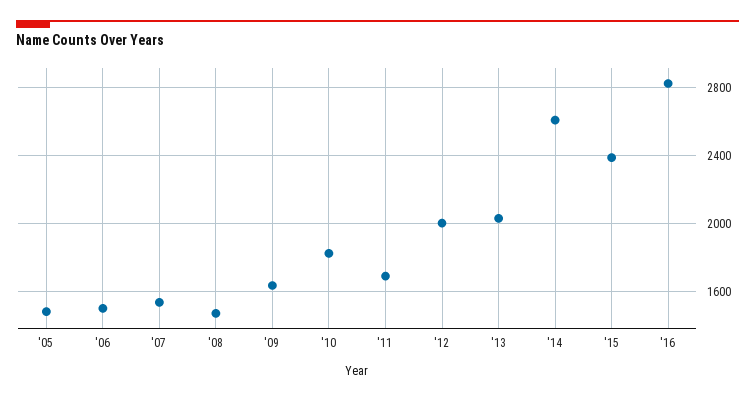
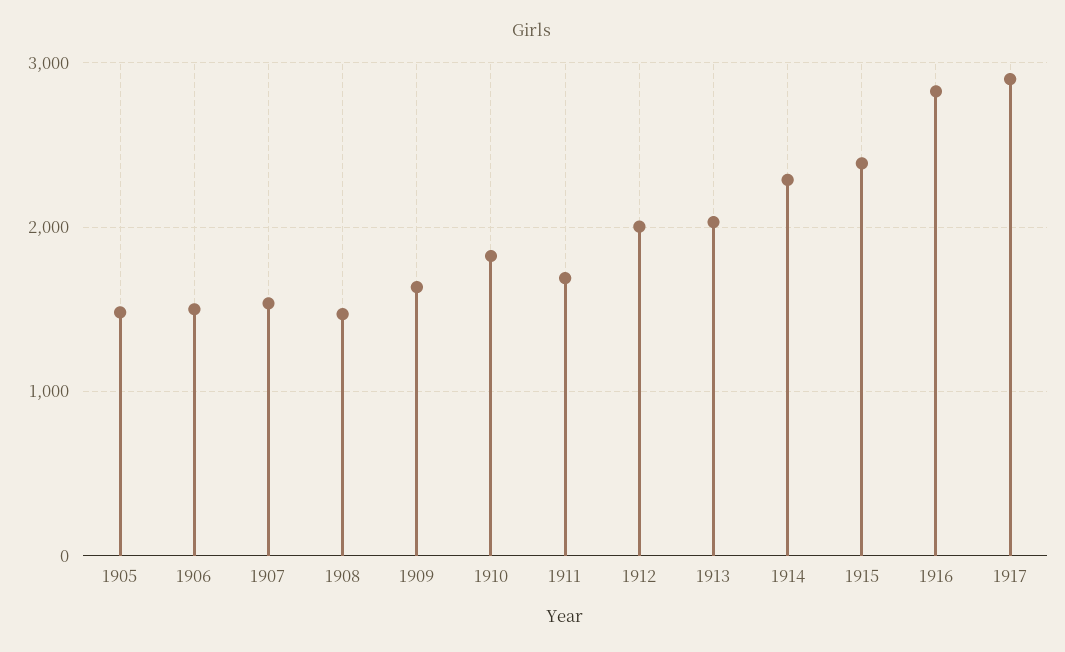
'14: 2600 -> 2300
1917: none -> 2900

